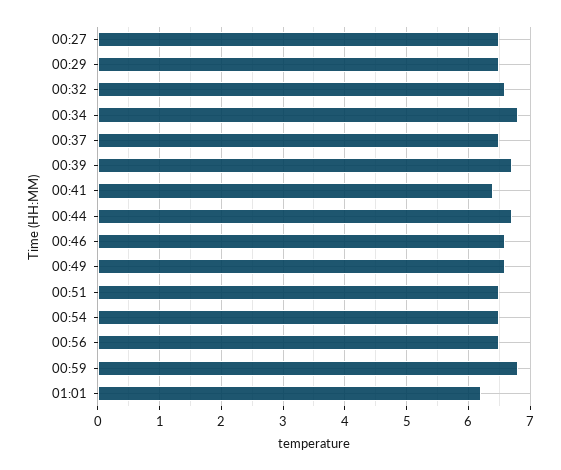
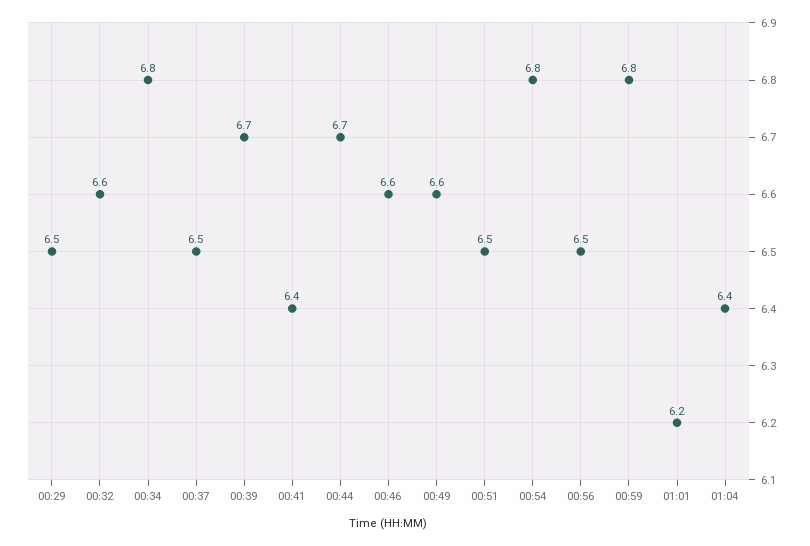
00:27: 6.5 -> none
00:54: 6.5 -> 6.8
01:04: none -> 6.4

